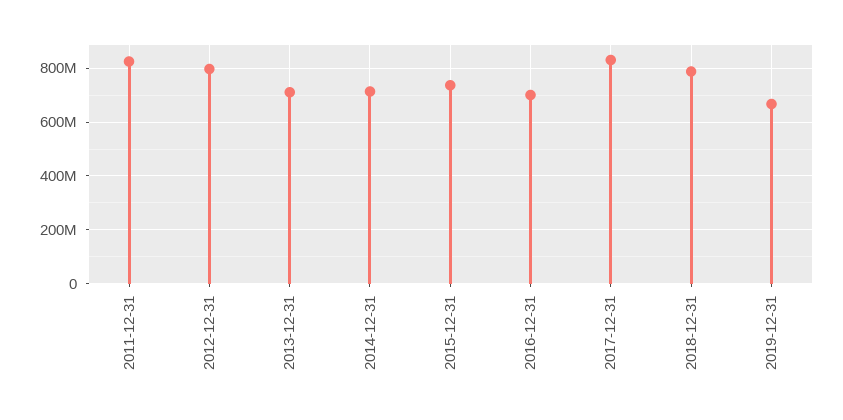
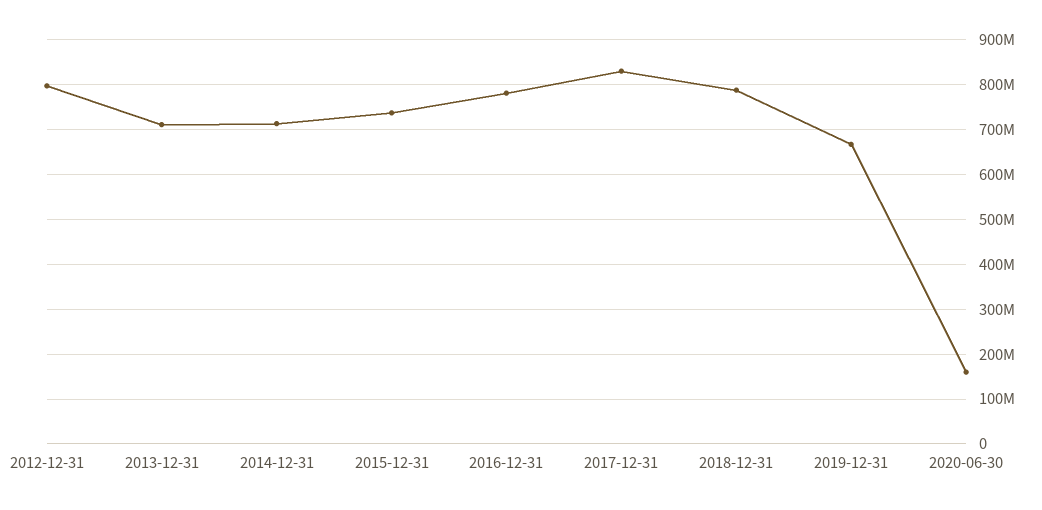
2011-12-31: 825000000 -> none
2016-12-31: 700000000 -> 780000000
2020-06-30: none -> 160000000

